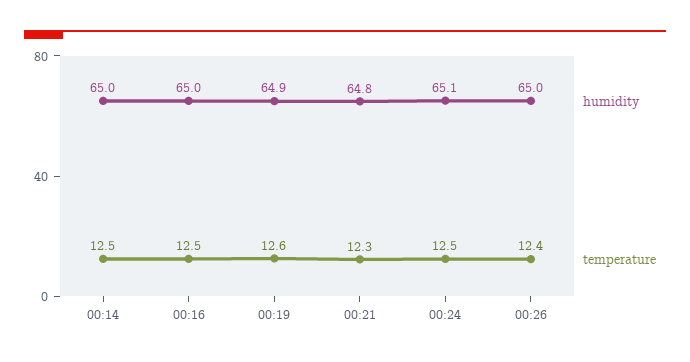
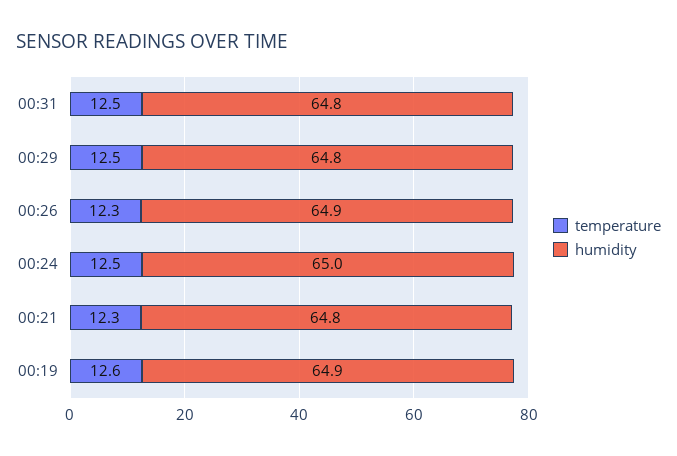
humidity, 00:14: 65 -> none
temperature, 00:14: 12.5 -> none
humidity, 00:16: 65 -> none
temperature, 00:16: 12.5 -> none
humidity, 00:24: 65.1 -> 65
humidity, 00:26: 65 -> 64.9
temperature, 00:26: 12.4 -> 12.3
temperature, 00:31: none -> 12.5
humidity, 00:31: none -> 64.8
temperature, 00:29: none -> 12.5
humidity, 00:29: none -> 64.8

